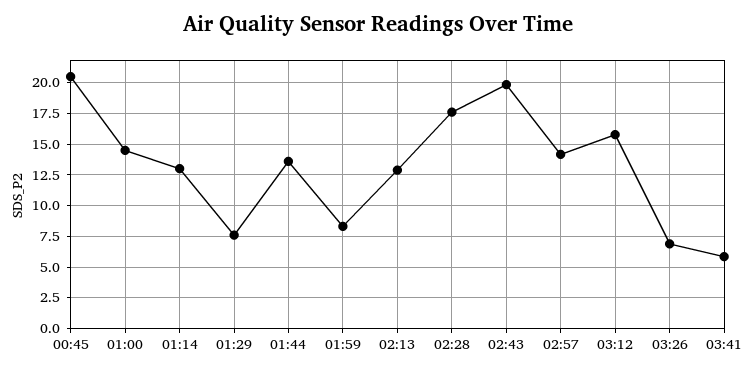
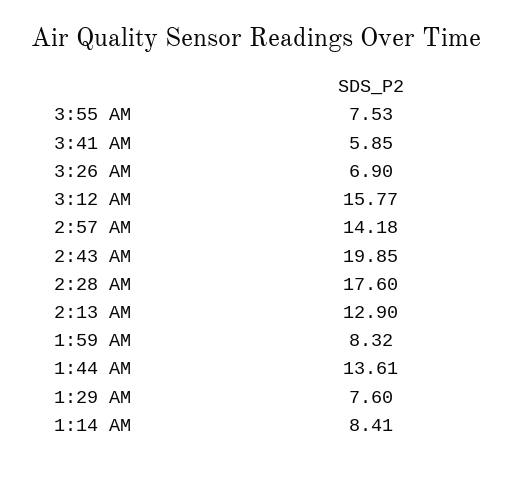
00:45: 20.5 -> none
01:00: 14.5 -> none
01:14: 13 -> 8.41
3:55 AM: none -> 7.53

